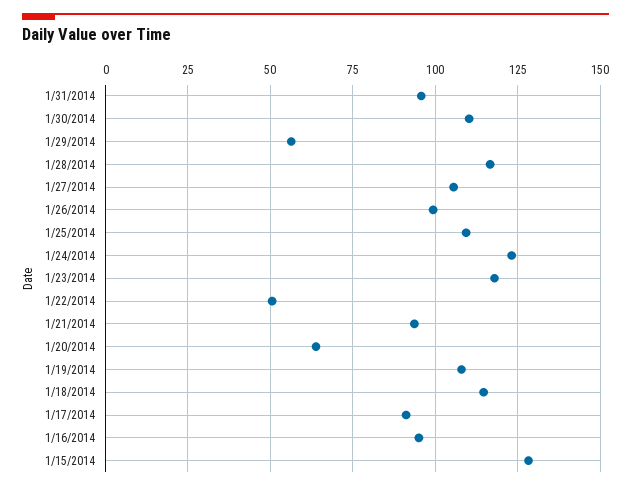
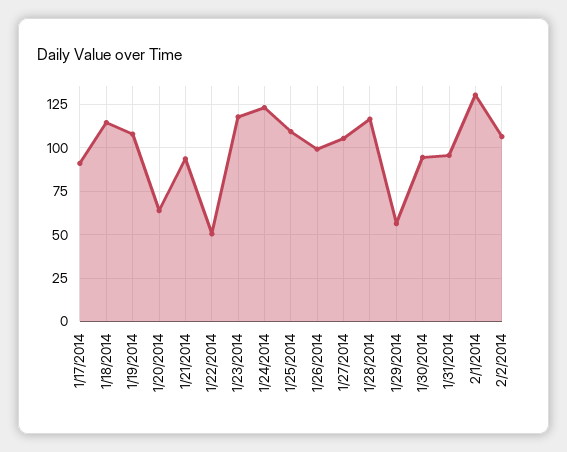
1/30/2014: 110 -> 95
1/16/2014: 95 -> none
1/15/2014: 127.5 -> none
2/1/2014: none -> 130
2/2/2014: none -> 105

